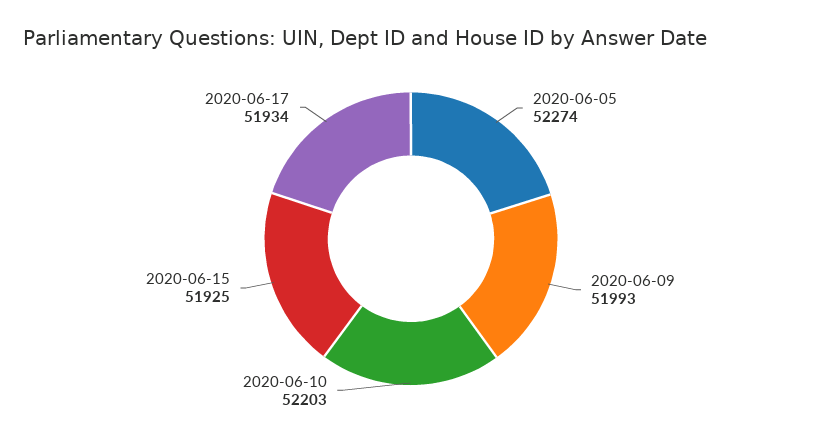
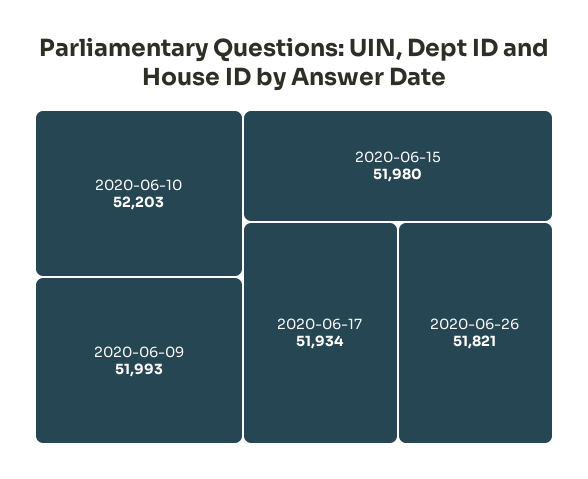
2020-06-05: 52274 -> none
2020-06-15: 51925 -> 51980
2020-06-26: none -> 51821

